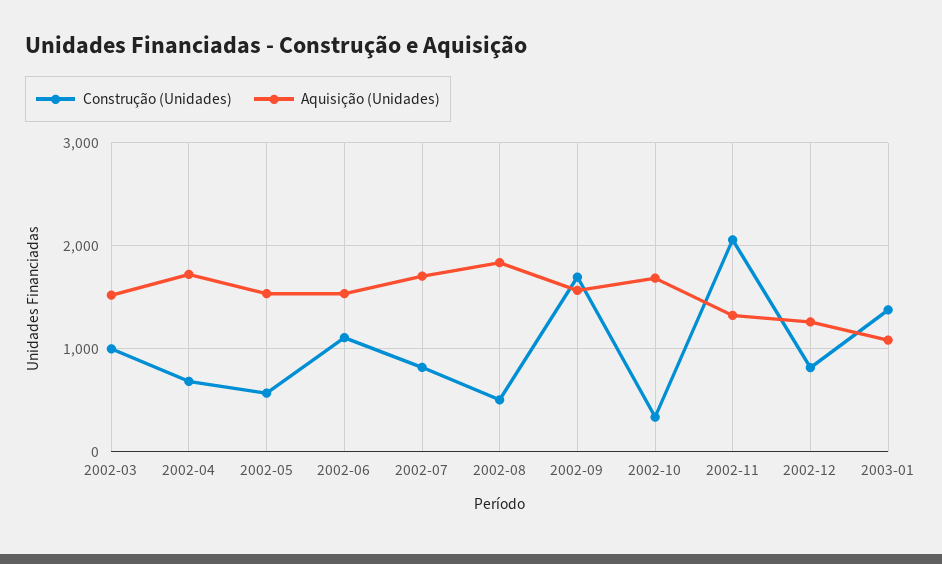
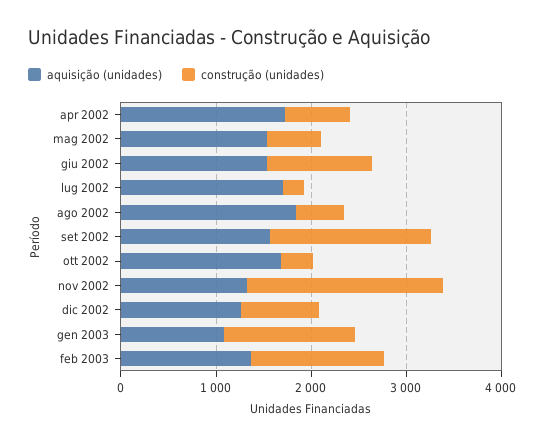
Construção (Unidades), 2002-03: 1000 -> none
Aquisição (Unidades), 2002-03: 1500 -> none
Construção (Unidades), 2002-07: 800 -> 200
Aquisição (Unidades), feb 2003: none -> 1400
Construção (Unidades), feb 2003: none -> 1400

